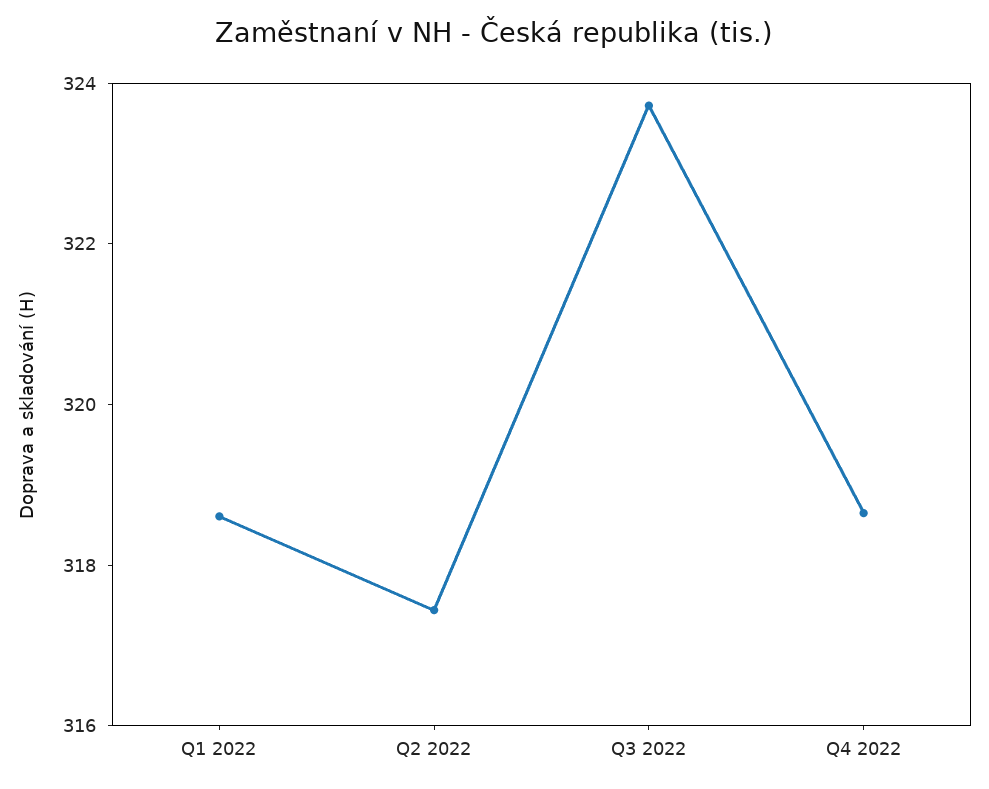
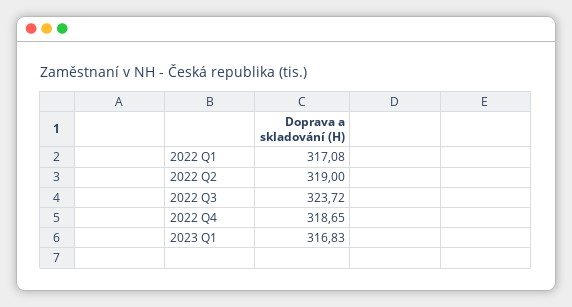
Q1 2022: 318.5 -> 317.08
Q2 2022: 317.5 -> 319
2023 Q1: none -> 316.83

